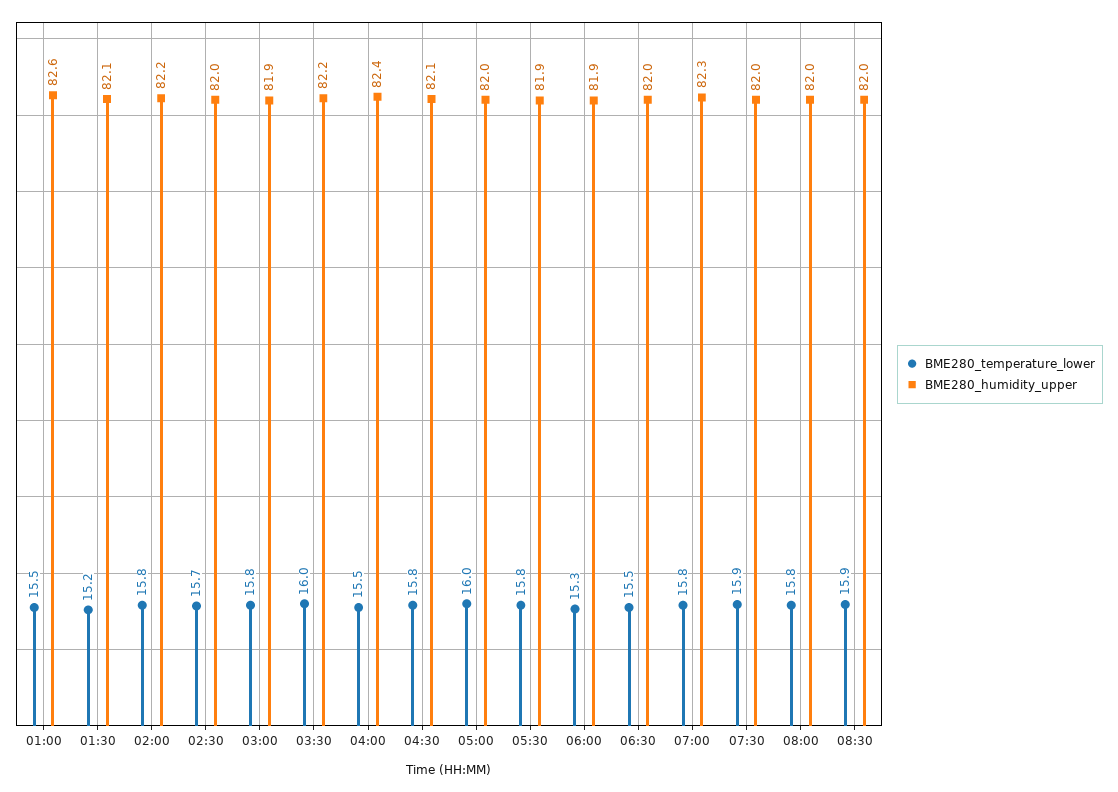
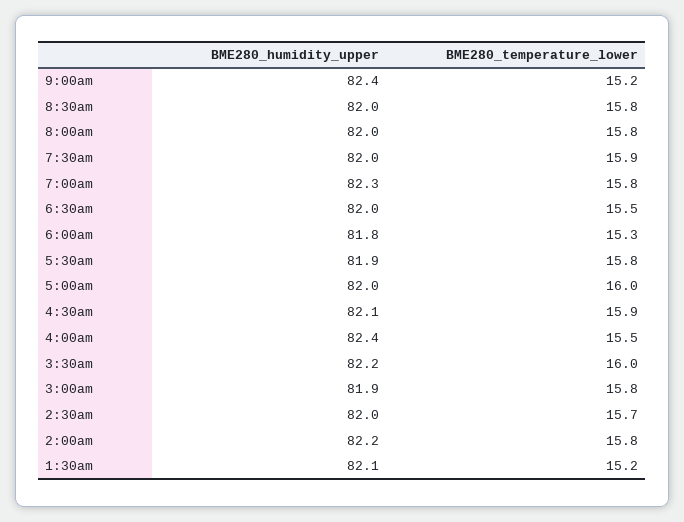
BME280_temperature_lower, 01:00: 15.5 -> none
BME280_humidity_upper, 01:00: 82.6 -> none
BME280_temperature_lower, 04:30: 15.8 -> 15.9
BME280_humidity_upper, 06:00: 81.9 -> 81.8
BME280_temperature_lower, 08:30: 15.9 -> 15.8
BME280_humidity_upper, 9:00am: none -> 82.4
BME280_temperature_lower, 9:00am: none -> 15.2

